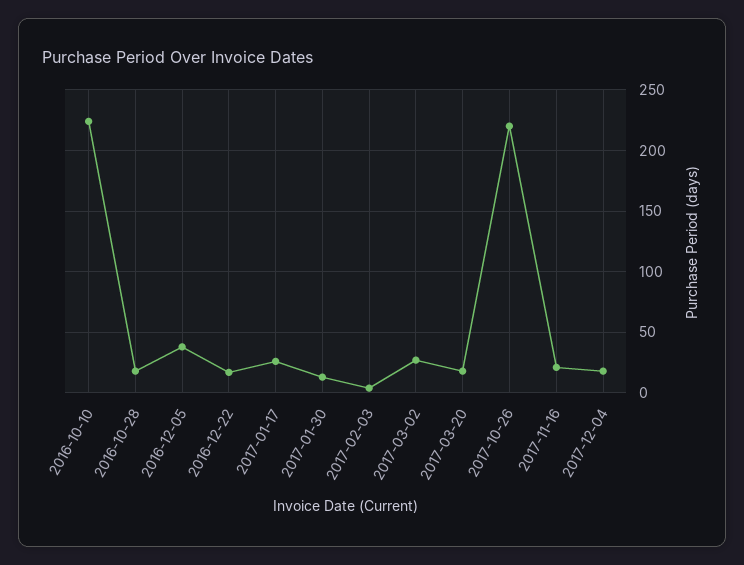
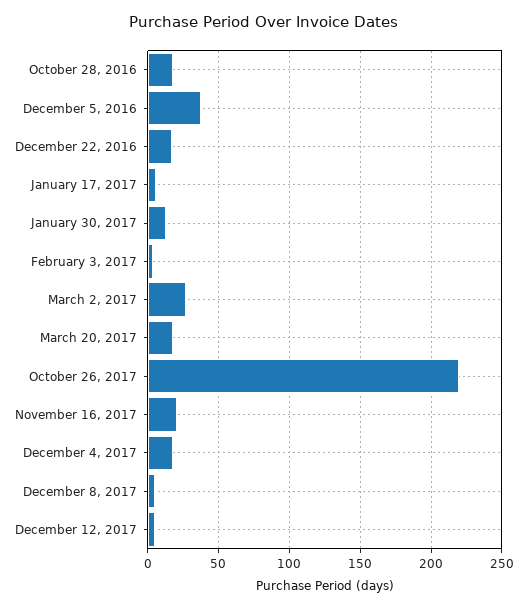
2016-10-10: 225 -> none
2017-01-17: 25 -> 5
December 8, 2017: none -> 5
December 12, 2017: none -> 5

